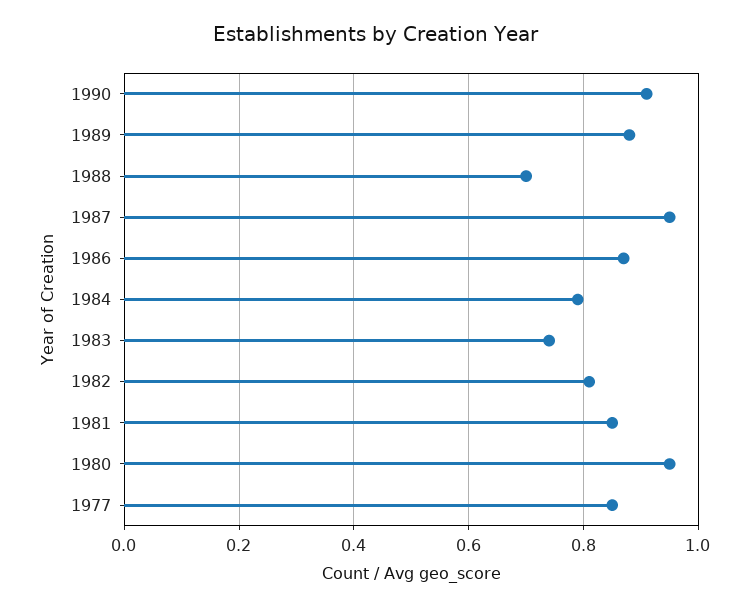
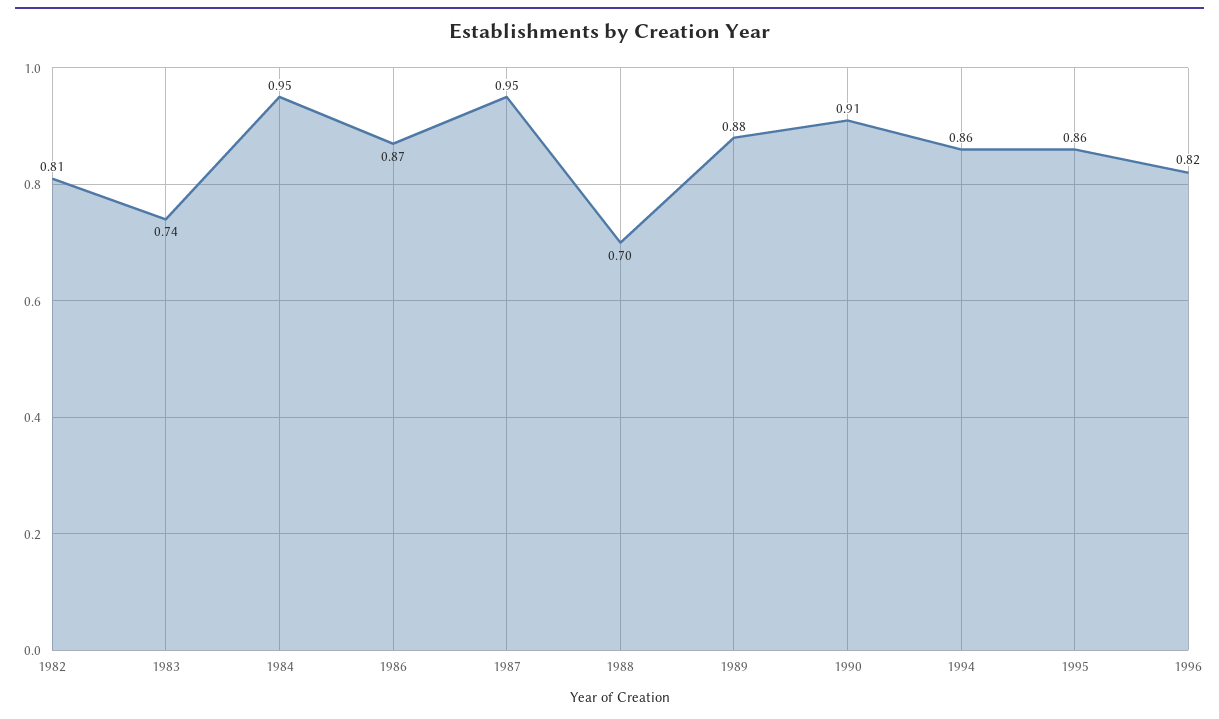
1984: 0.8 -> 0.95
1981: 0.85 -> none
1980: 0.95 -> none
1977: 0.85 -> none
1994: none -> 0.86
1995: none -> 0.86
1996: none -> 0.82

